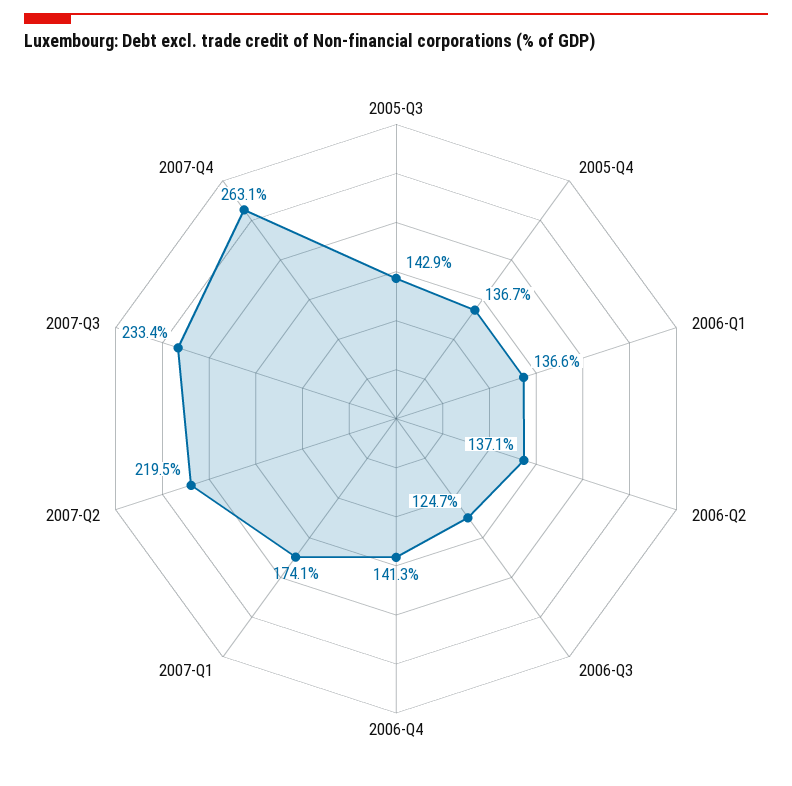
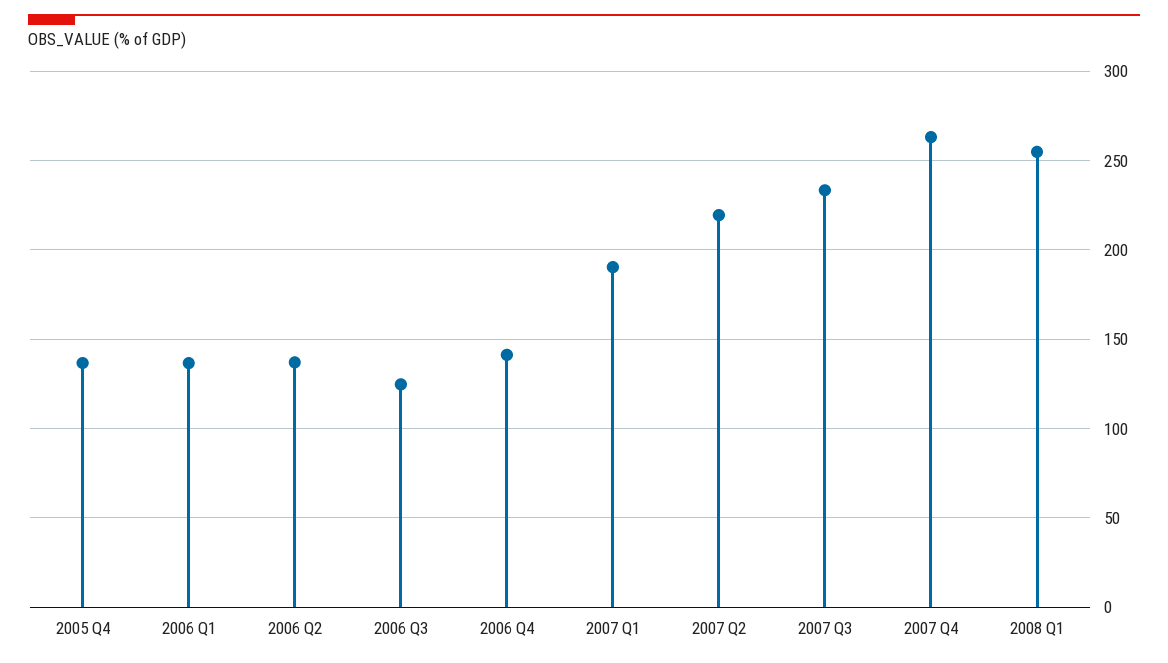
2005-Q3: 142.9 -> none
2007-Q1: 174.1 -> 190
2008 Q1: none -> 255

